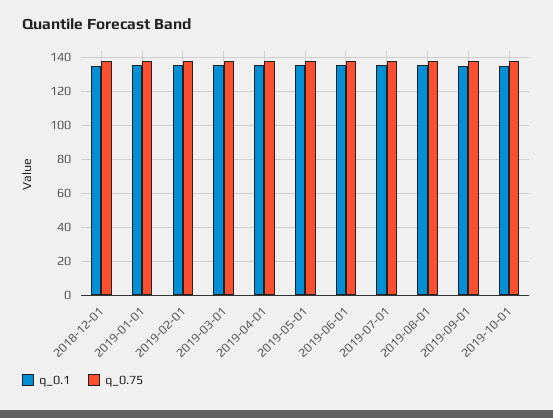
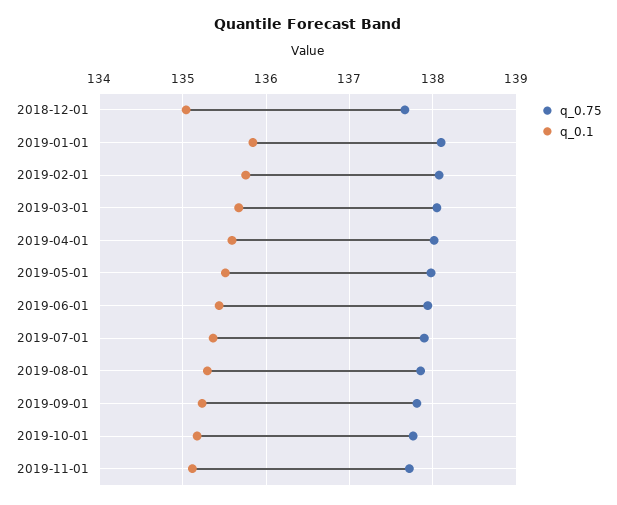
q_0.75, 2019-11-01: none -> 137.7
q_0.1, 2019-11-01: none -> 135.1

